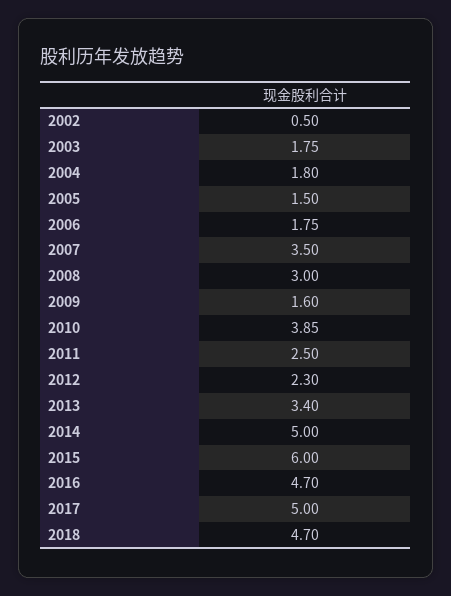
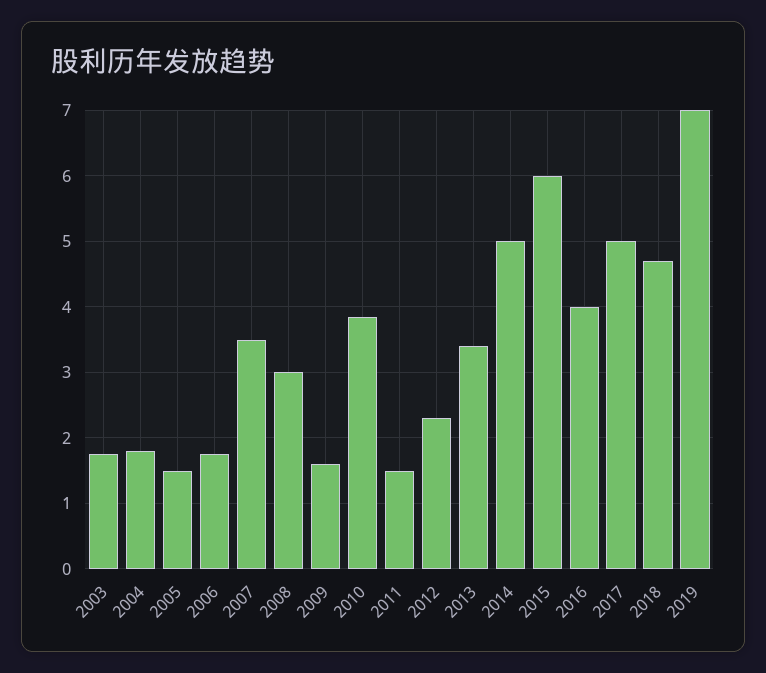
2002: 0.5 -> none
2011: 2.5 -> 1.5
2016: 4.7 -> 4
2019: none -> 7

